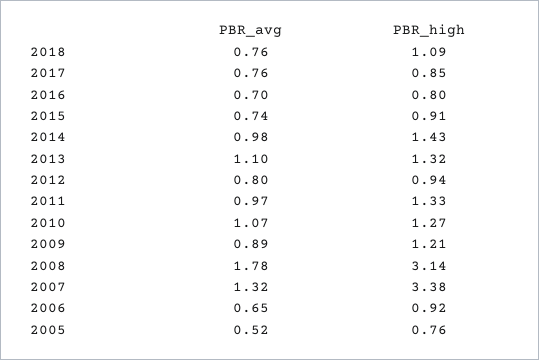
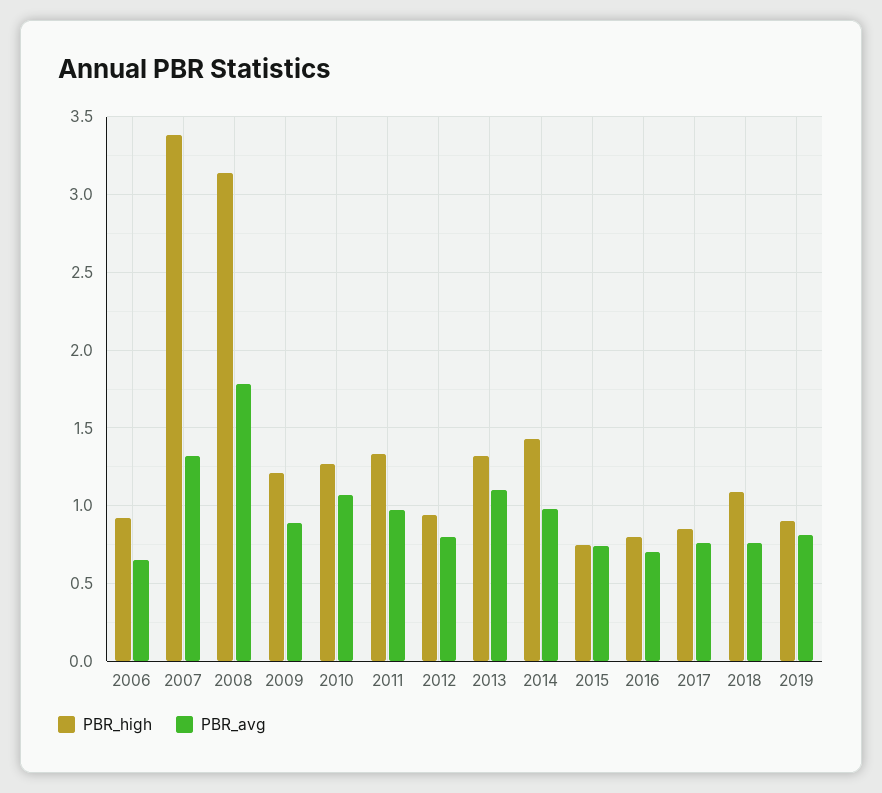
PBR_high, 2015: 0.91 -> 0.75
PBR_avg, 2005: 0.52 -> none
PBR_high, 2005: 0.76 -> none
PBR_high, 2019: none -> 0.9
PBR_avg, 2019: none -> 0.8

